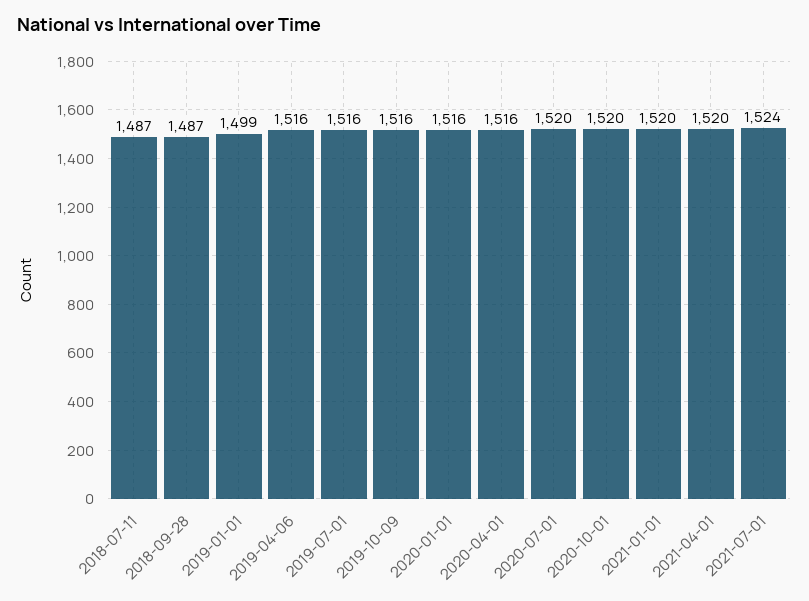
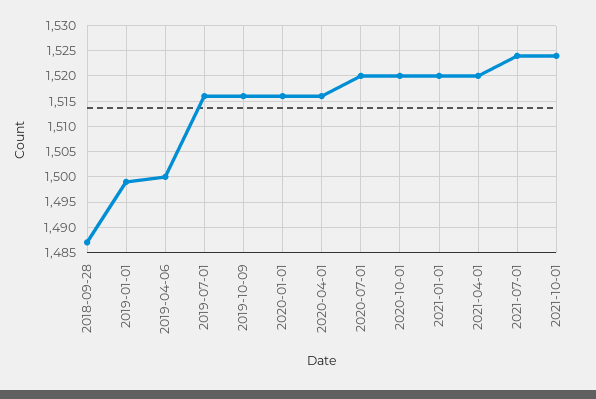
2018-07-11: 1487 -> none
2019-04-06: 1516 -> 1500
2021-10-01: none -> 1525

